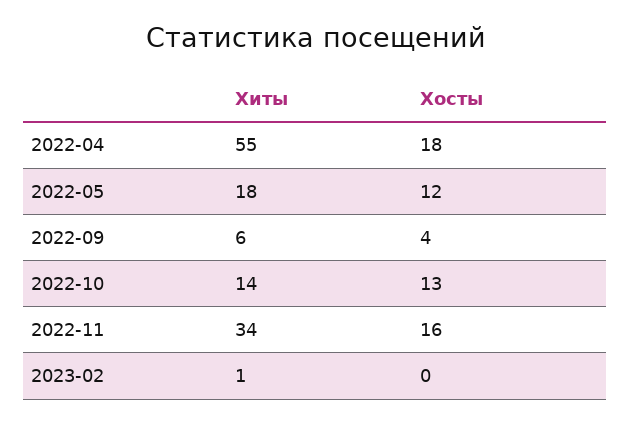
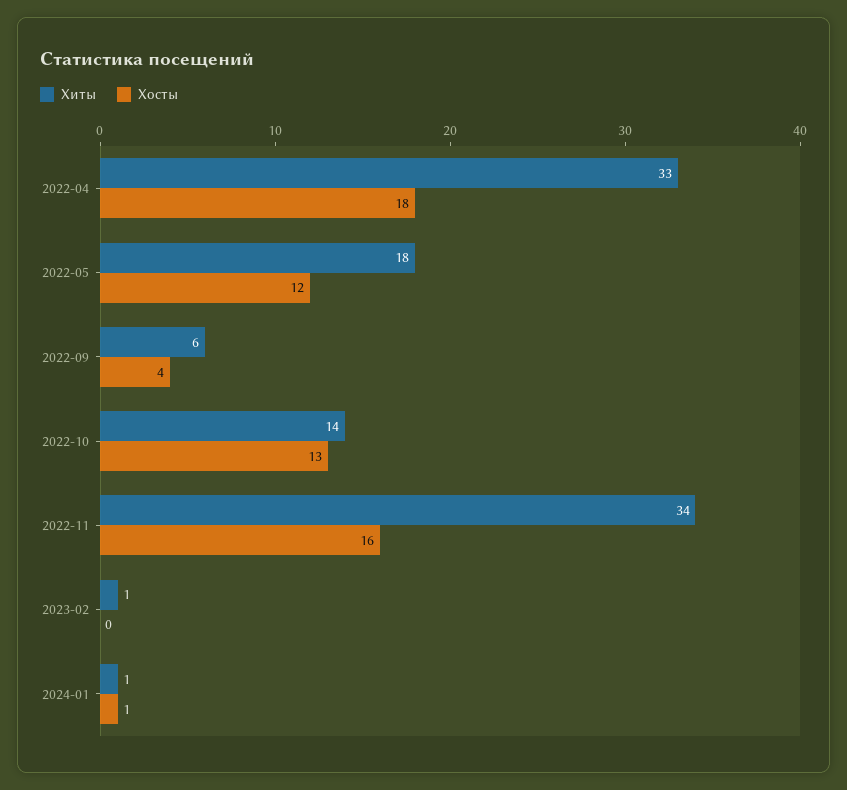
Хиты, 2022-04: 55 -> 33
Хиты, 2024-01: none -> 1
Хосты, 2024-01: none -> 1

